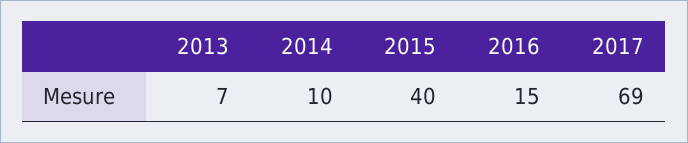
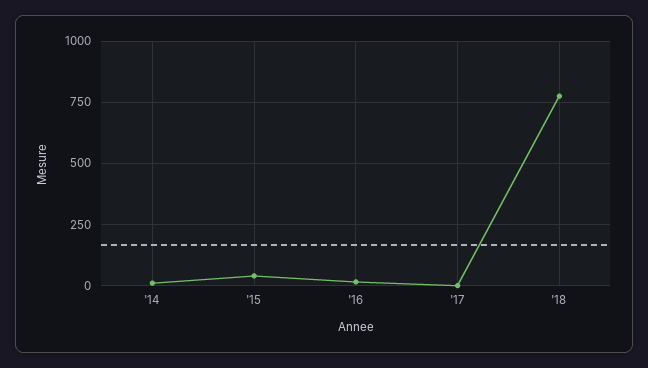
2013: 7 -> none
2017: 69 -> 0
'18: none -> 775

